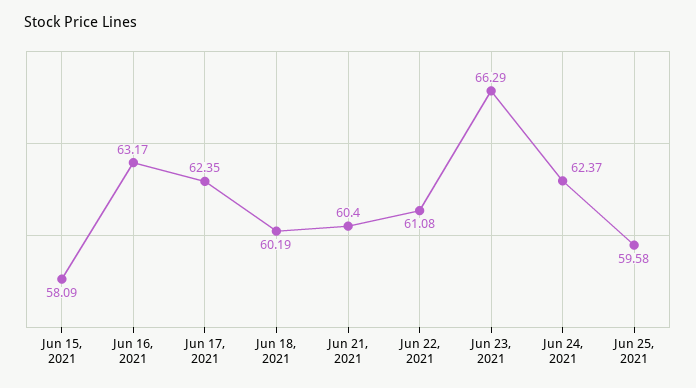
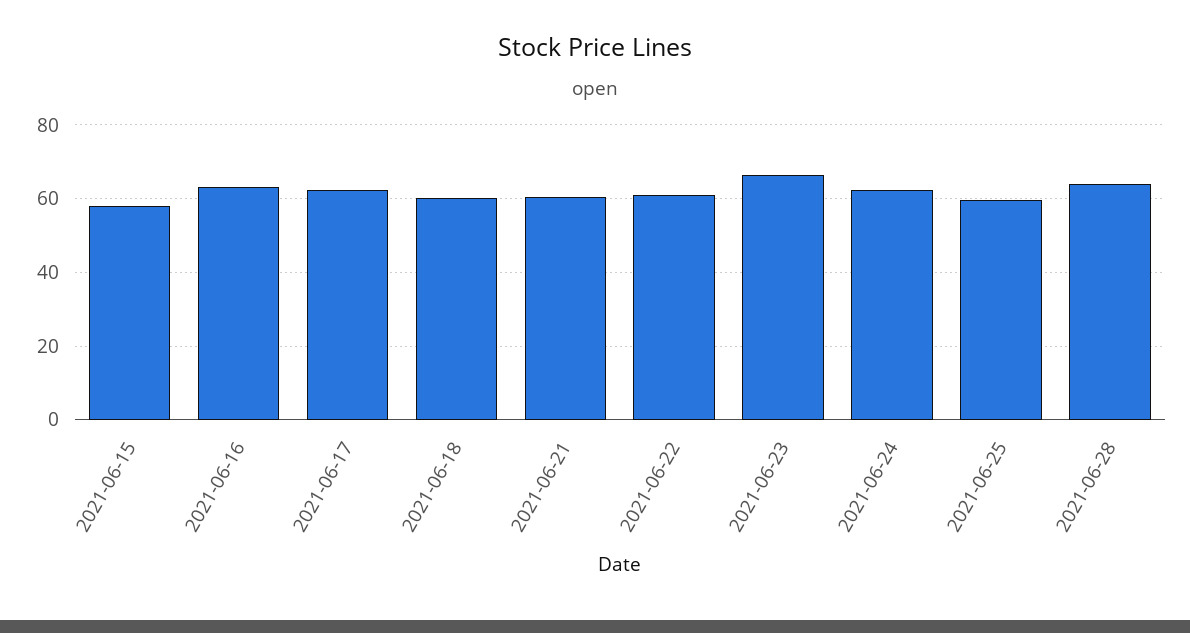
2021-06-28: none -> 64

